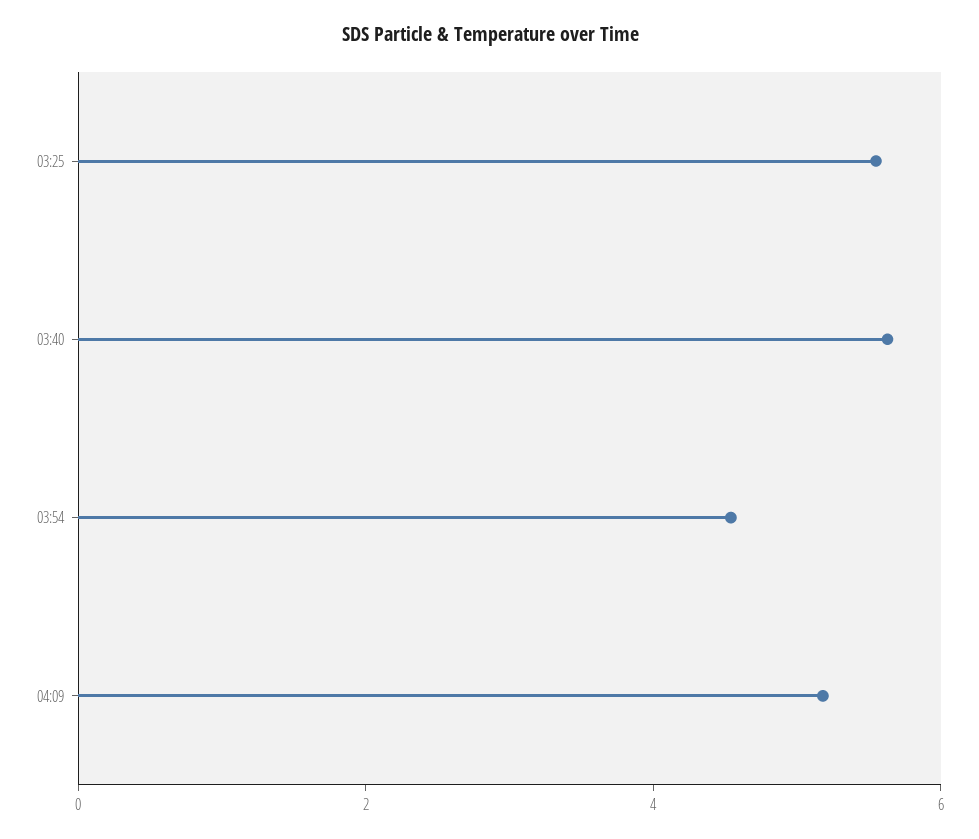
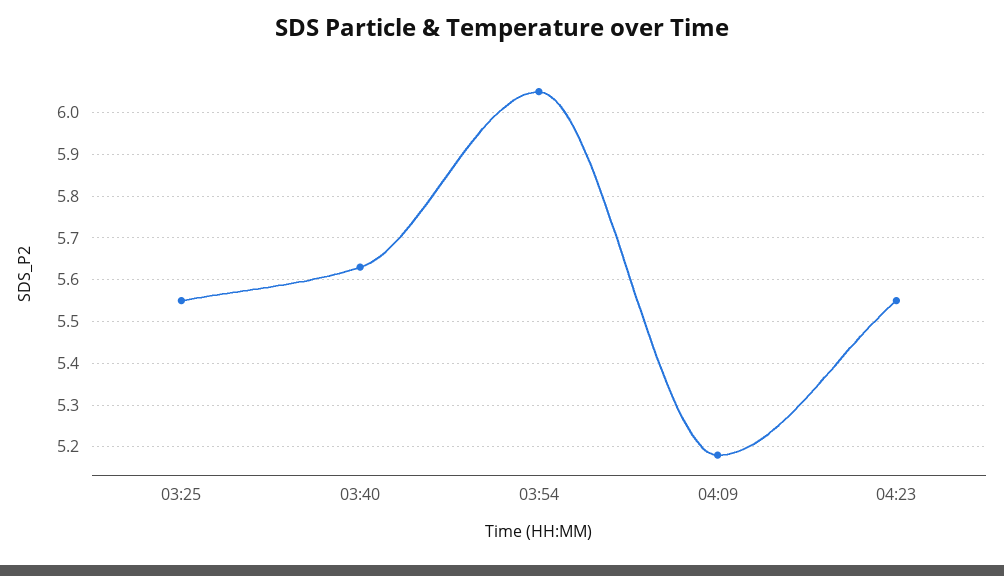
03:54: 4.5 -> 6.05
04:23: none -> 5.55

